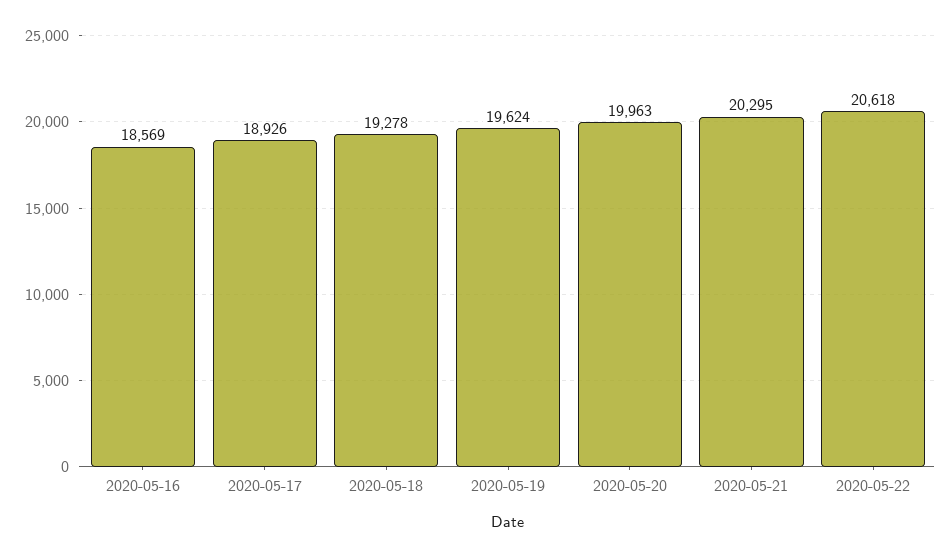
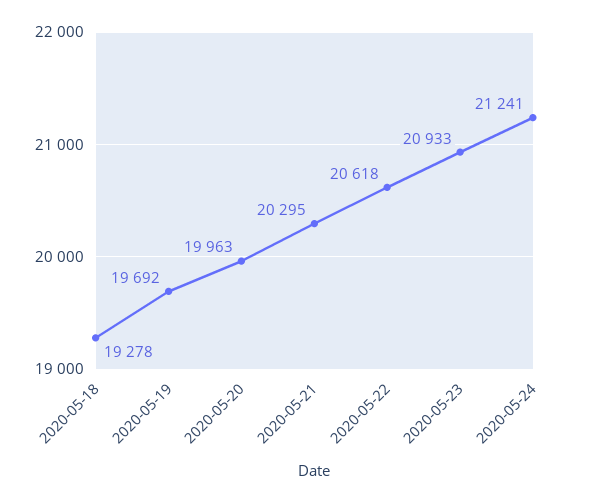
2020-05-16: 18569 -> none
2020-05-17: 18926 -> none
2020-05-19: 19624 -> 19692
2020-05-23: none -> 20933
2020-05-24: none -> 21241

